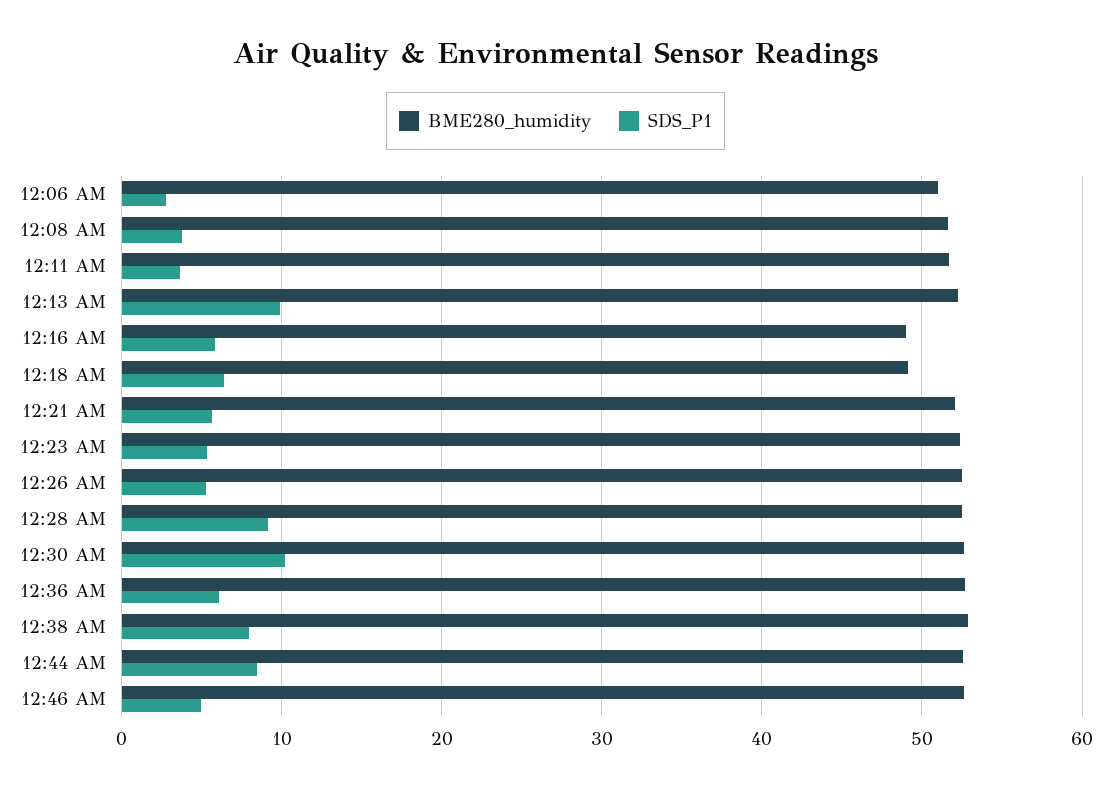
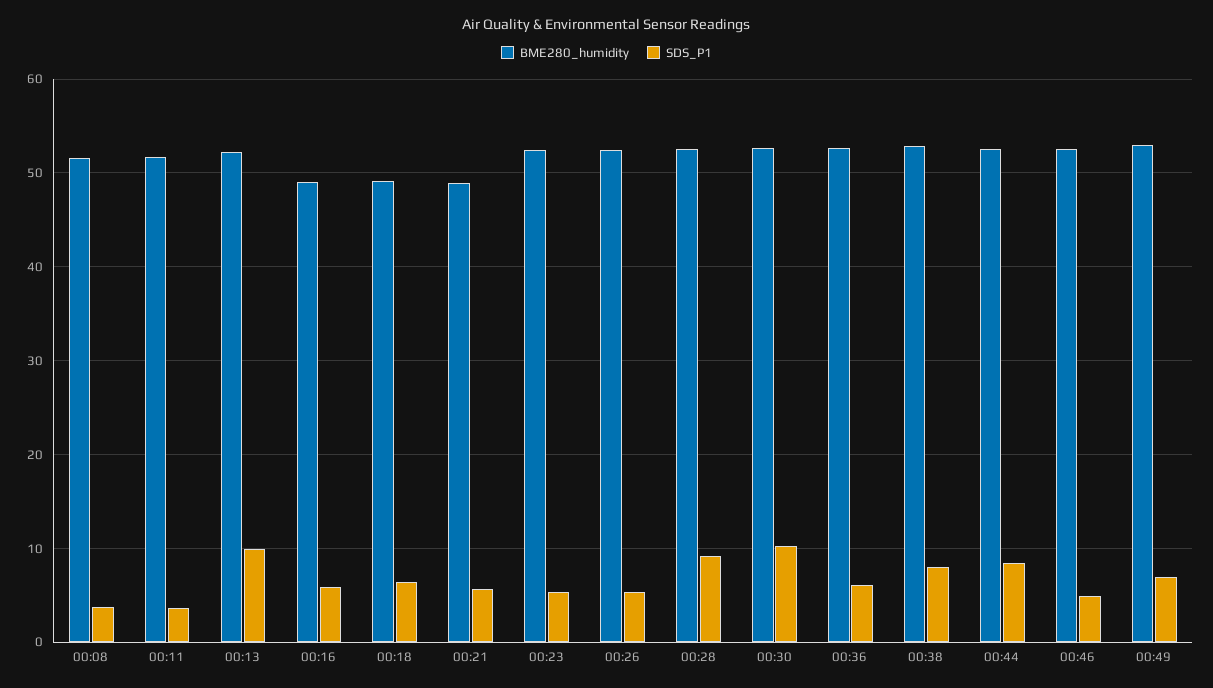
BME280_humidity, 12:06 AM: 51 -> none
SDS_P1, 12:06 AM: 3 -> none
BME280_humidity, 12:21 AM: 52 -> 49
BME280_humidity, 00:49: none -> 53
SDS_P1, 00:49: none -> 7

